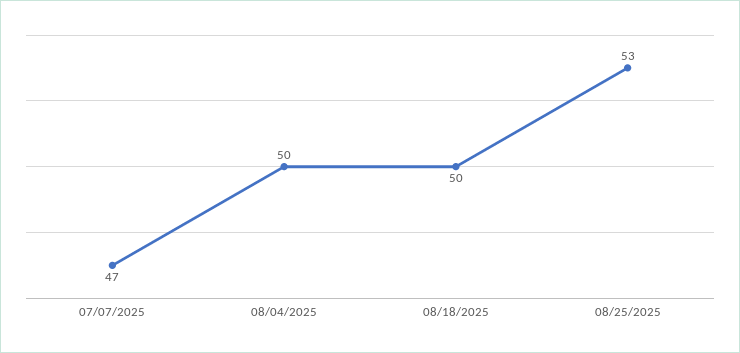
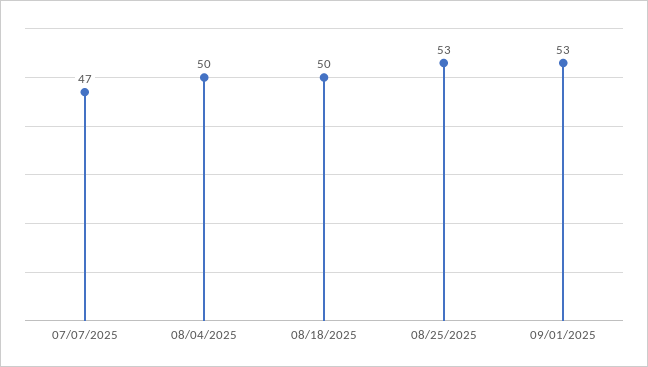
09/01/2025: none -> 53

